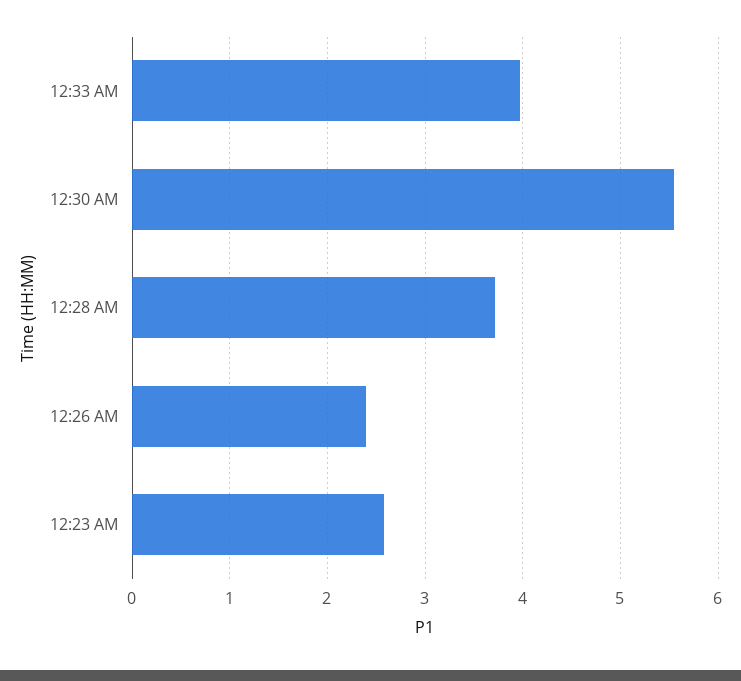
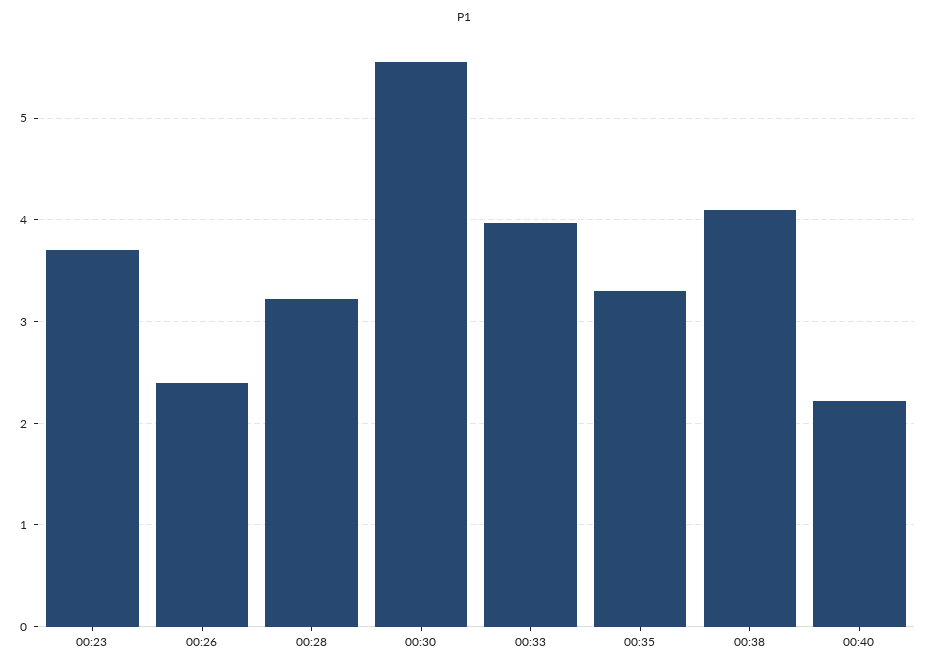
12:28 AM: 3.7 -> 3.2
12:23 AM: 2.6 -> 3.7
00:35: none -> 3.3
00:38: none -> 4.1
00:40: none -> 2.2

